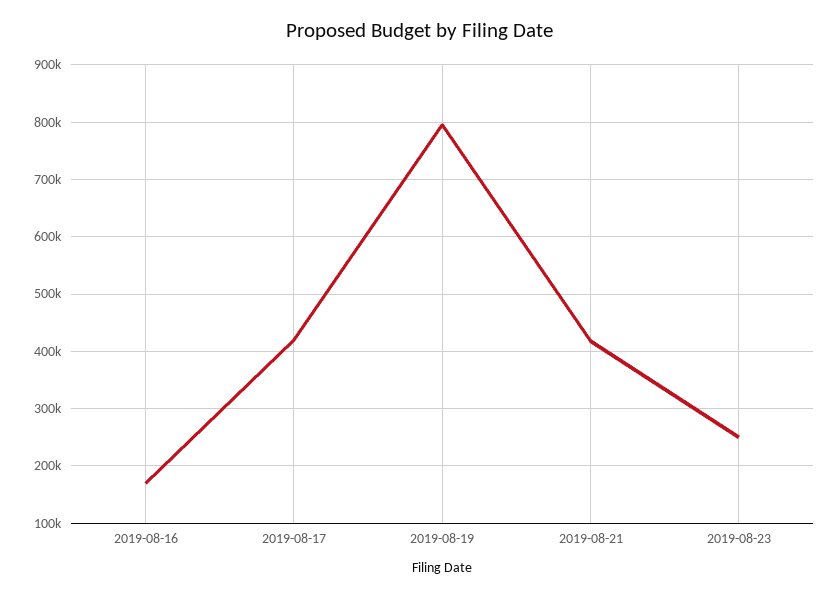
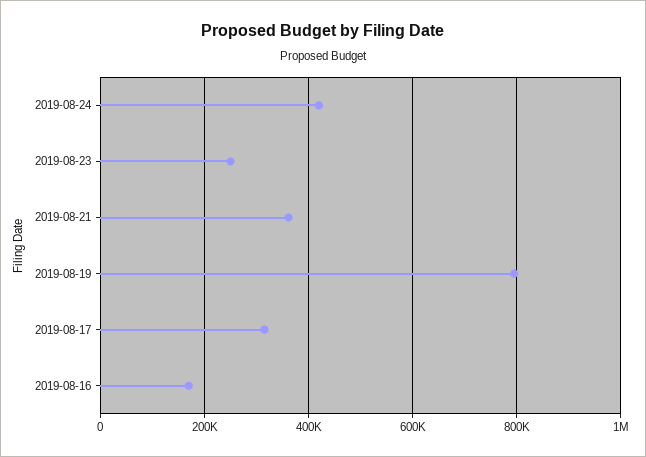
2019-08-17: 420000 -> 320000
2019-08-21: 420000 -> 360000
2019-08-24: none -> 420000

